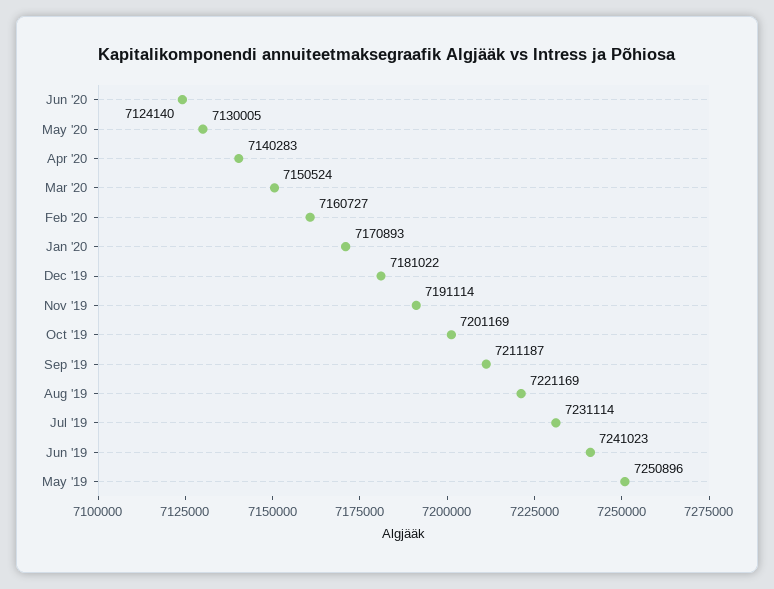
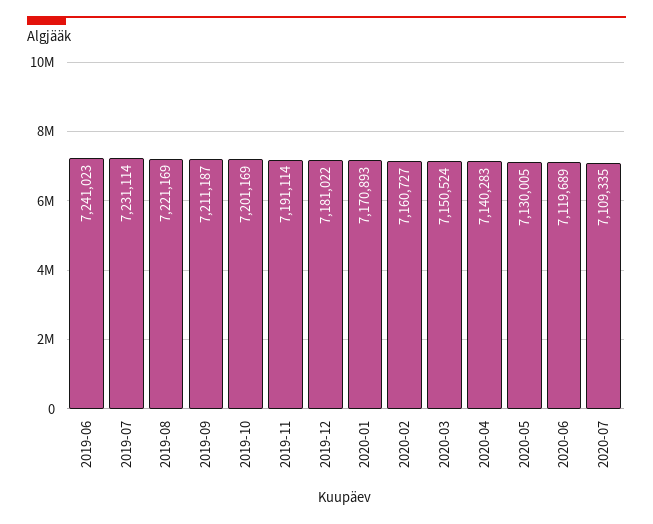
Jun '20: 7124140 -> 7119689
May '19: 7250896 -> none
2020-07: none -> 7109335

